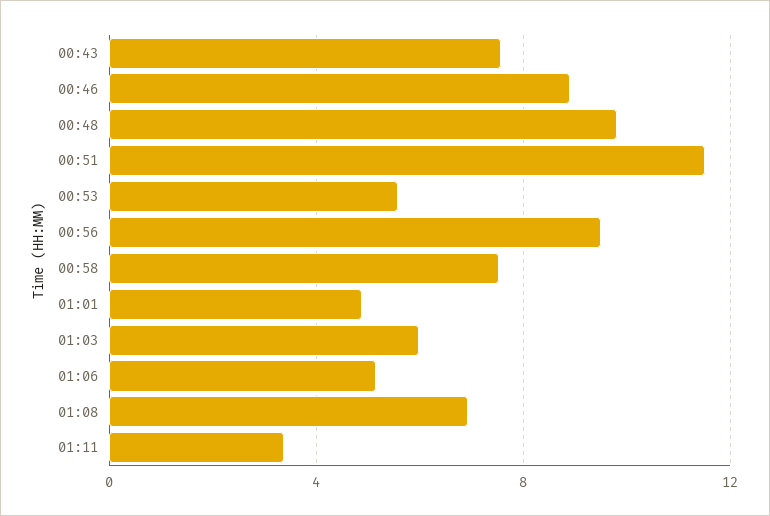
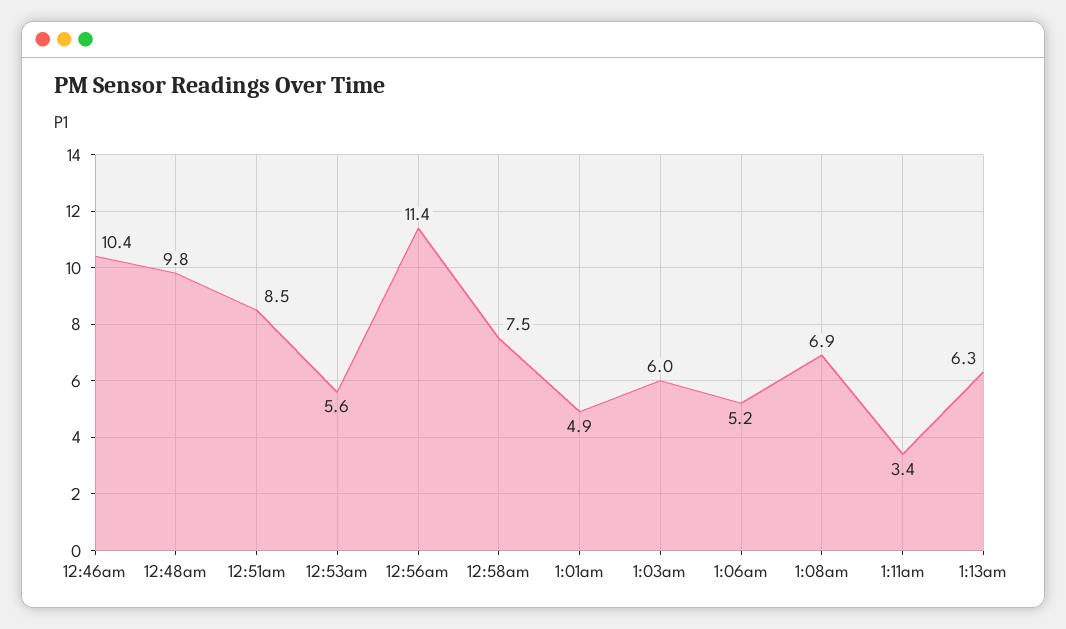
00:43: 7.5 -> none
00:46: 9 -> 10.4
00:51: 11.5 -> 8.5
00:56: 9.5 -> 11.4
1:13am: none -> 6.3

